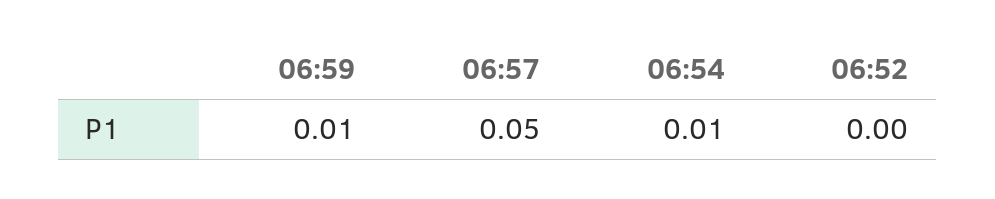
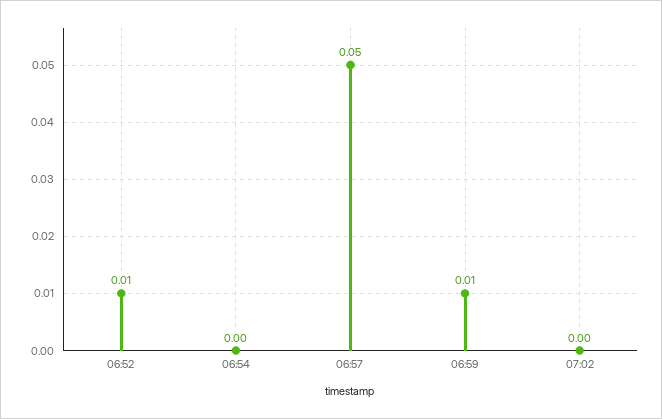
06:54: 0.01 -> 0
06:52: 0 -> 0.01
07:02: none -> 0

